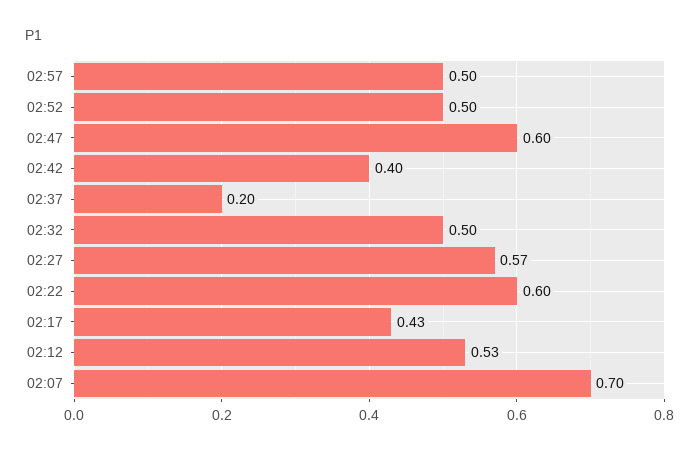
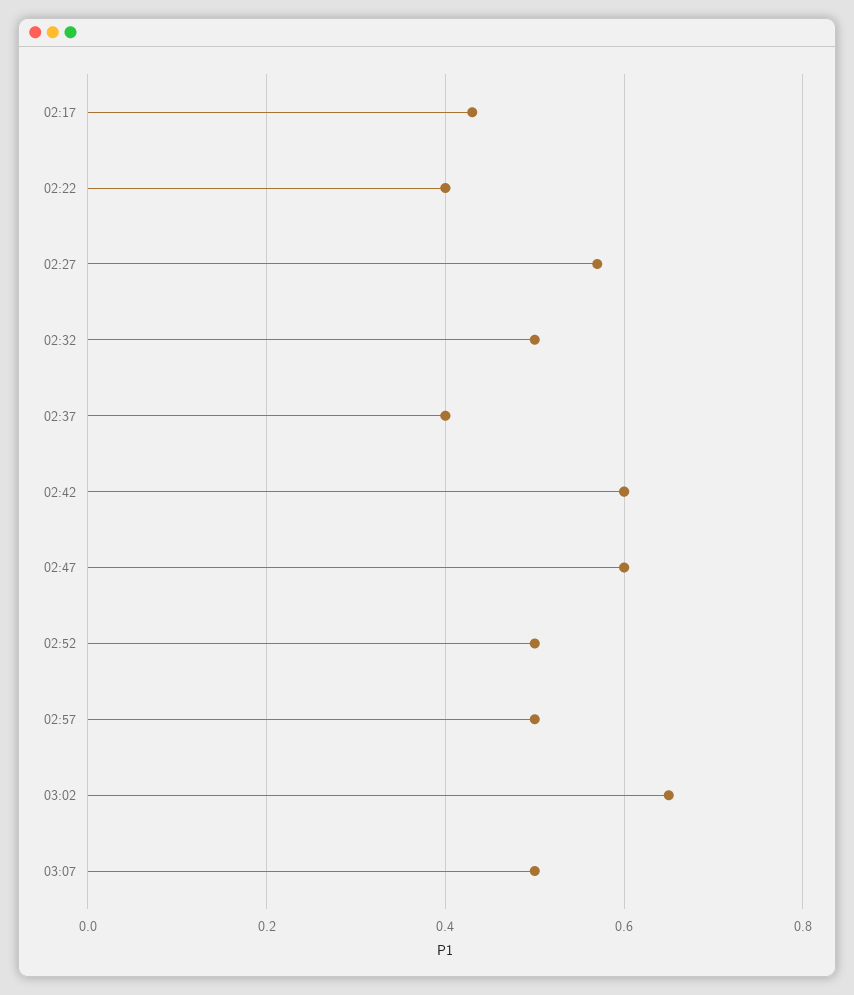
02:42: 0.4 -> 0.6
02:37: 0.2 -> 0.4
02:22: 0.6 -> 0.4
02:12: 0.53 -> none
02:07: 0.7 -> none
03:02: none -> 0.65
03:07: none -> 0.5

